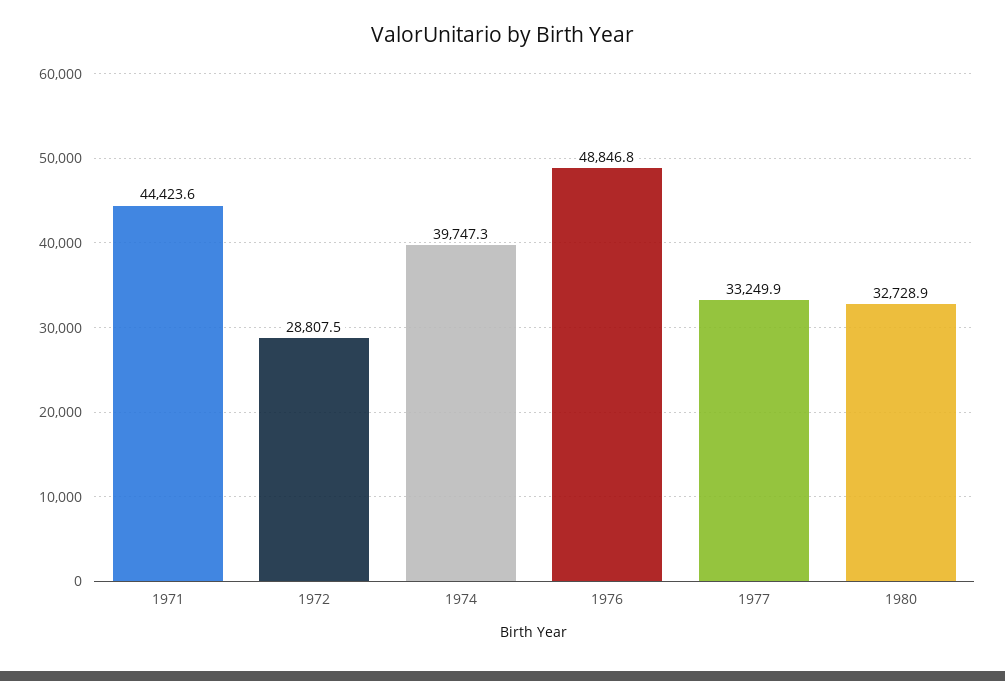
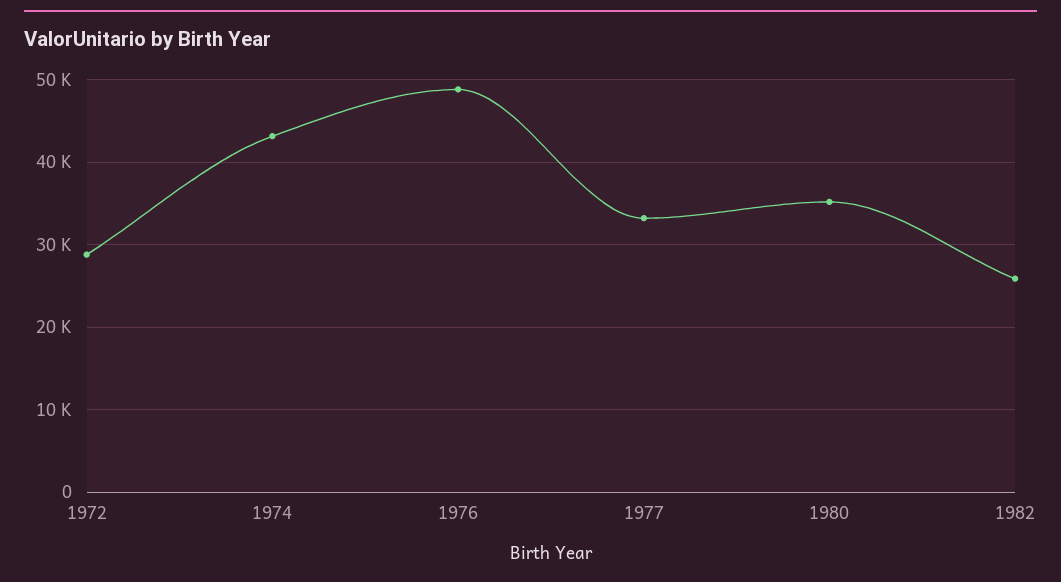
1971: 44423.6 -> none
1974: 39747.3 -> 43000
1980: 32728.9 -> 35000
1982: none -> 26000

